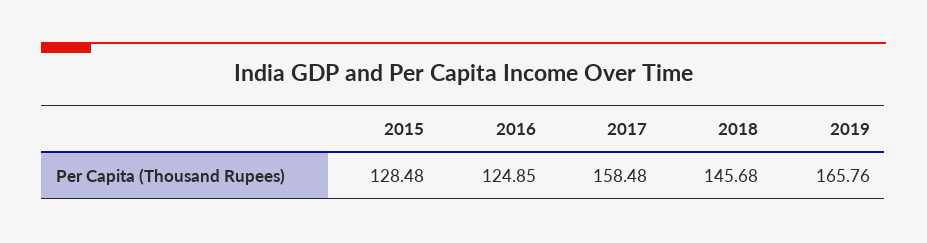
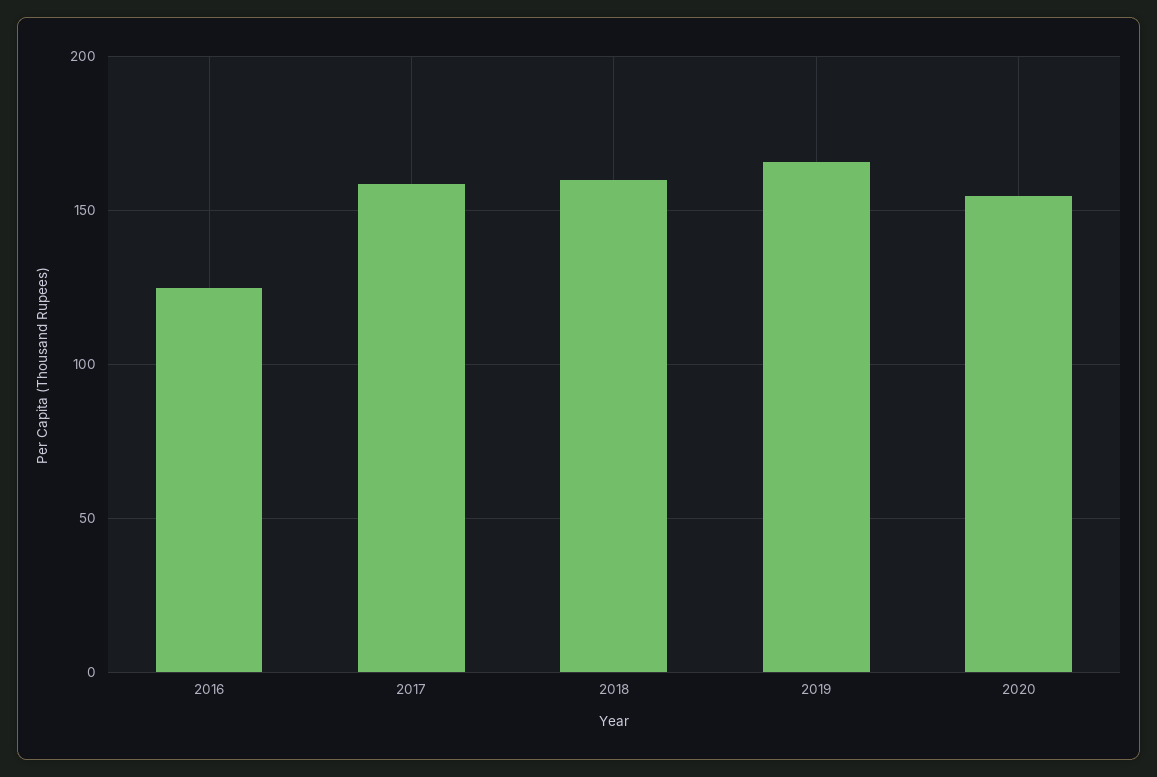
2015: 128.48 -> none
2018: 145.68 -> 160
2020: none -> 155

